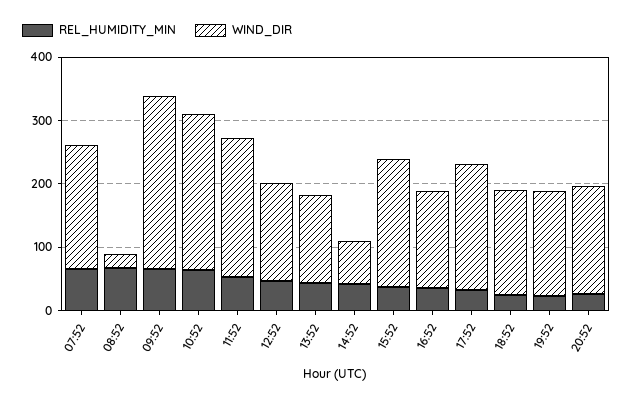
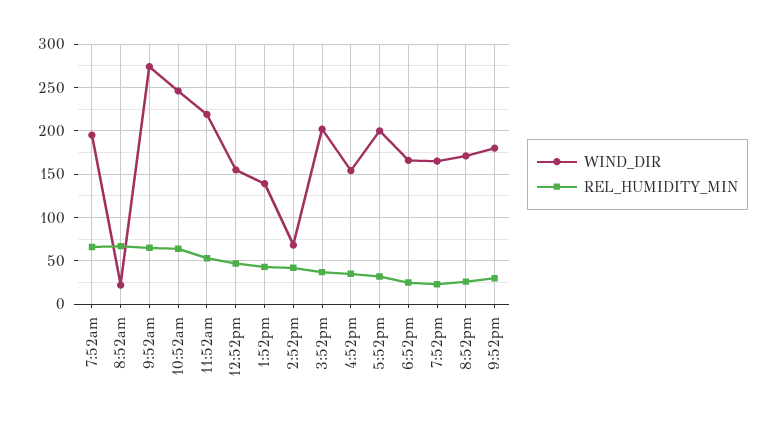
WIND_DIR, 9:52pm: none -> 180
REL_HUMIDITY_MIN, 9:52pm: none -> 30

